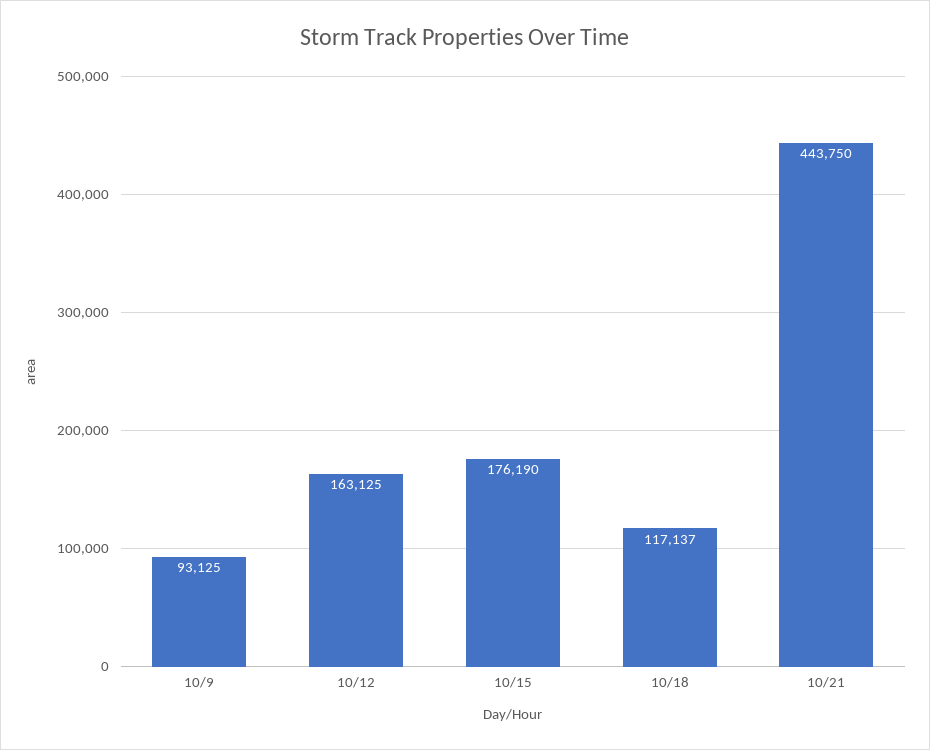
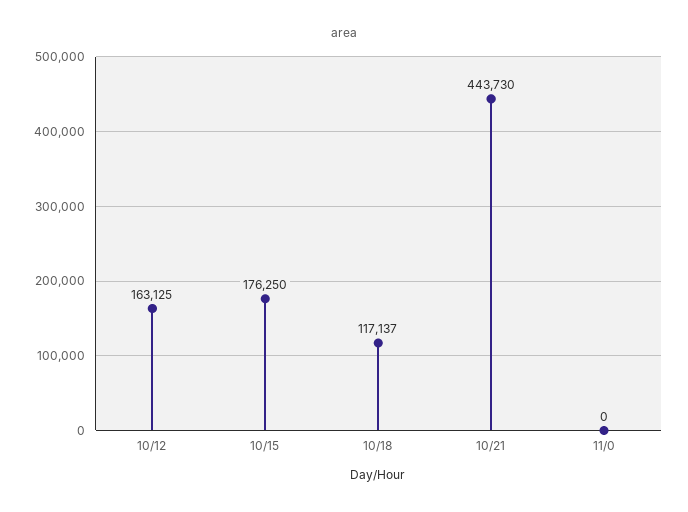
10/9: 93125 -> none
10/15: 176190 -> 176250
10/21: 443750 -> 443730
11/0: none -> 0

